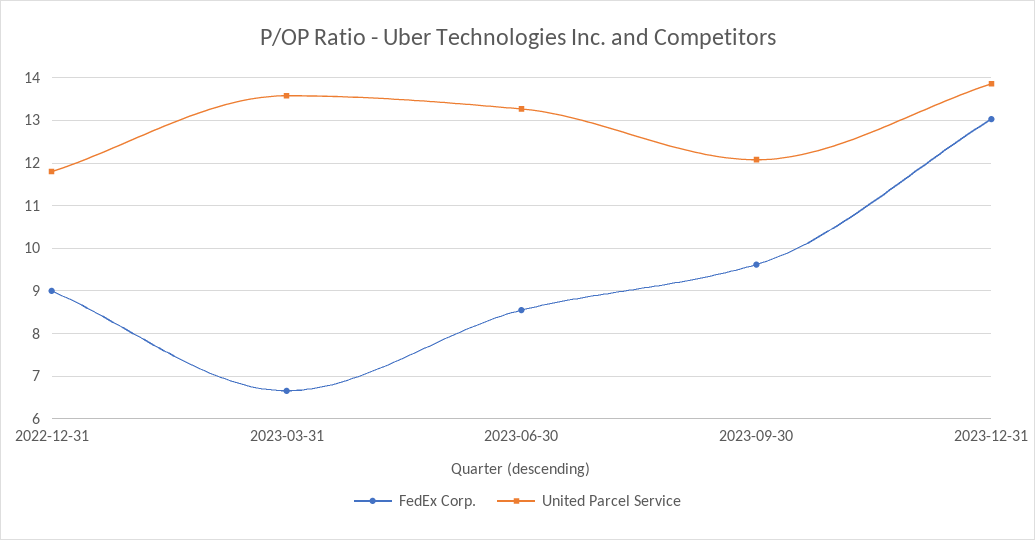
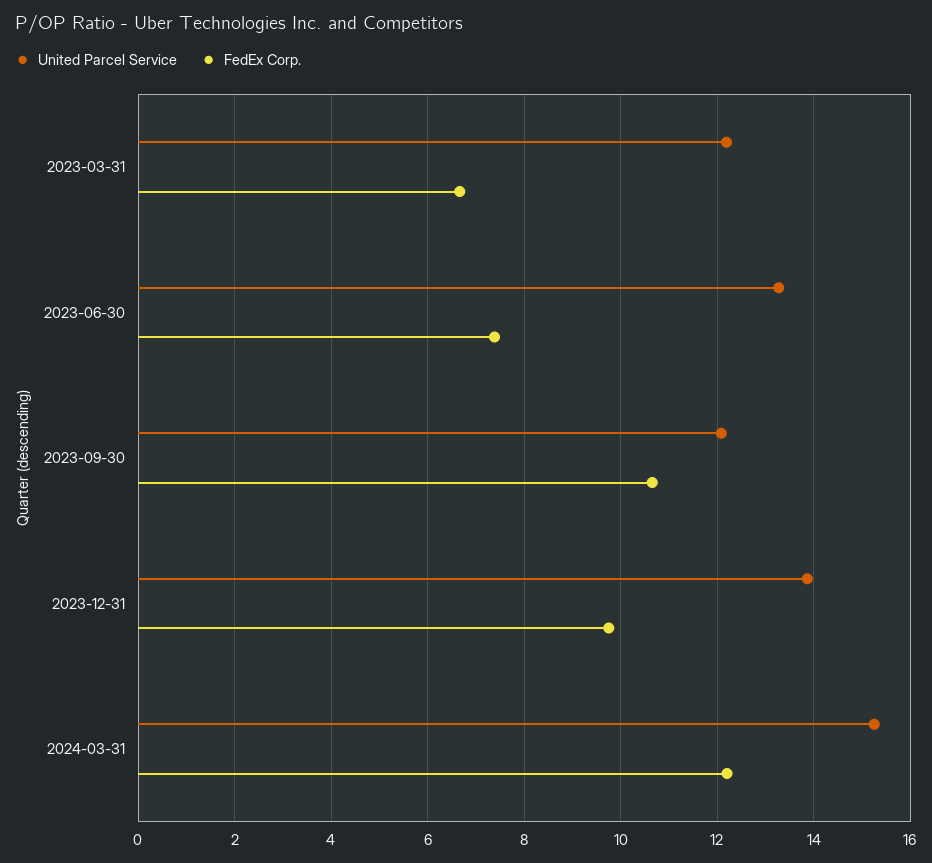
FedEx Corp., 2022-12-31: 9 -> none
United Parcel Service, 2022-12-31: 11.8 -> none
United Parcel Service, 2023-03-31: 13.6 -> 12.2
FedEx Corp., 2023-06-30: 8.6 -> 7.4
FedEx Corp., 2023-09-30: 9.6 -> 10.6
FedEx Corp., 2023-12-31: 13 -> 9.8
United Parcel Service, 2024-03-31: none -> 15.2
FedEx Corp., 2024-03-31: none -> 12.2

